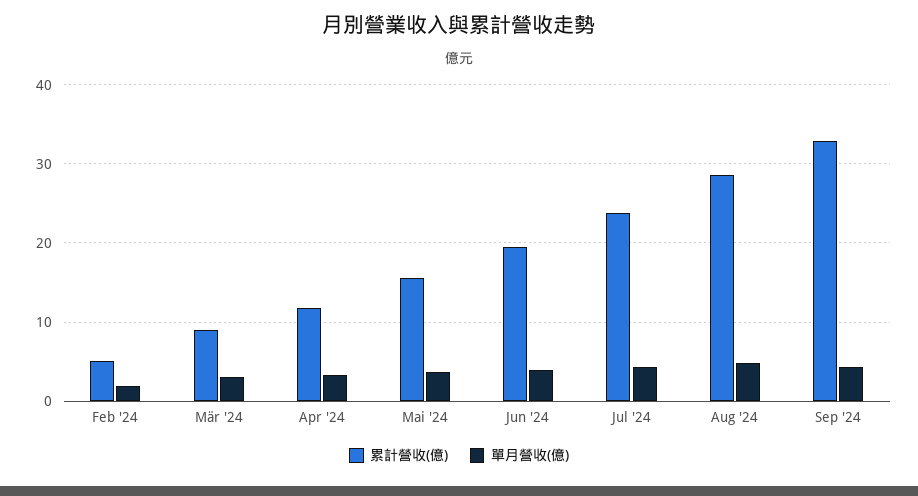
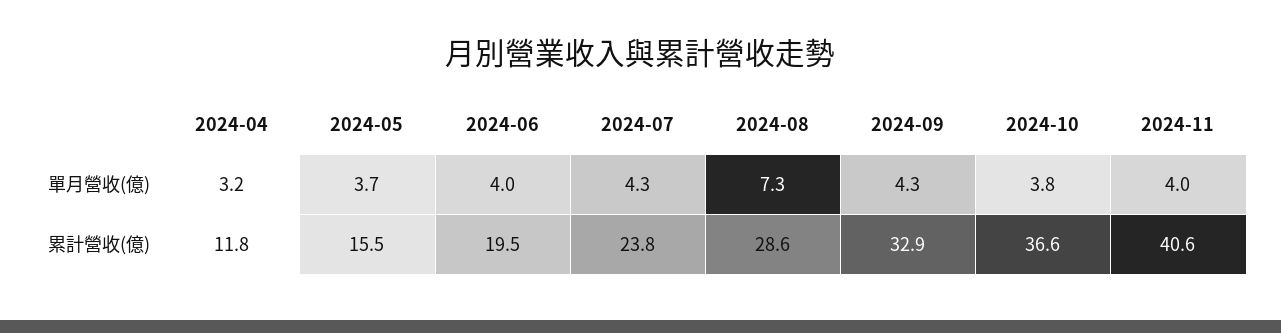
累計營收(億), Feb '24: 5 -> none
單月營收(億), Feb '24: 2 -> none
累計營收(億), Mär '24: 9 -> none
單月營收(億), Mär '24: 3 -> none
單月營收(億), Aug '24: 5 -> 7.3
單月營收(億), 2024-10: none -> 3.8
單月營收(億), 2024-11: none -> 4
累計營收(億), 2024-10: none -> 36.6
累計營收(億), 2024-11: none -> 40.6

